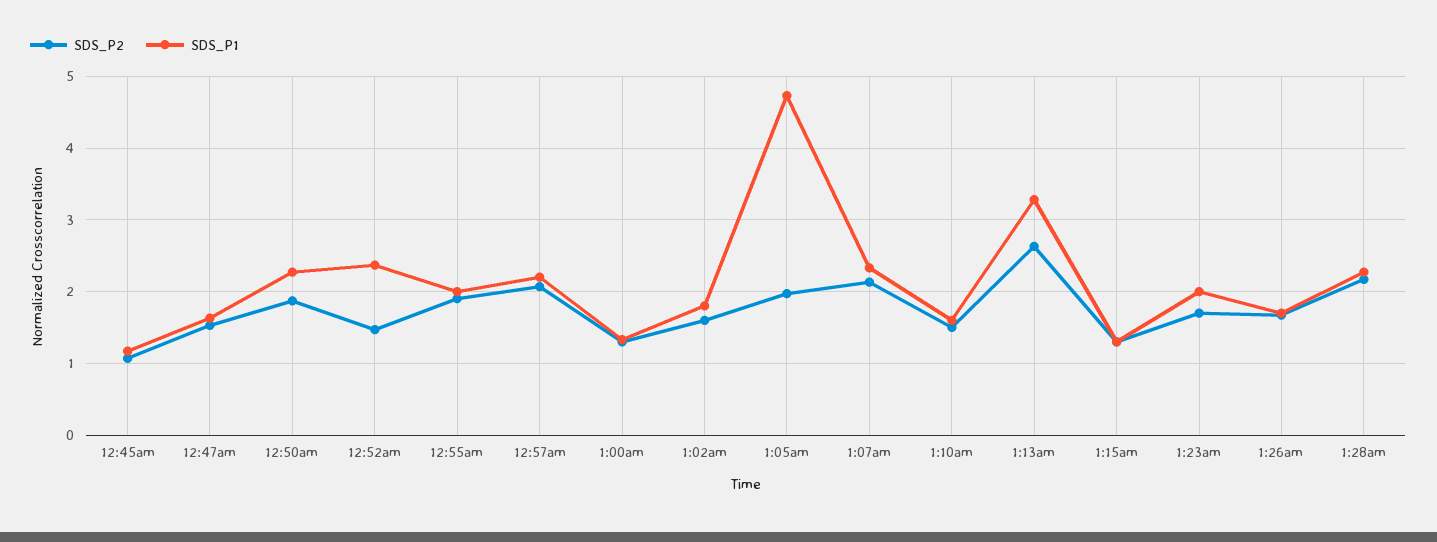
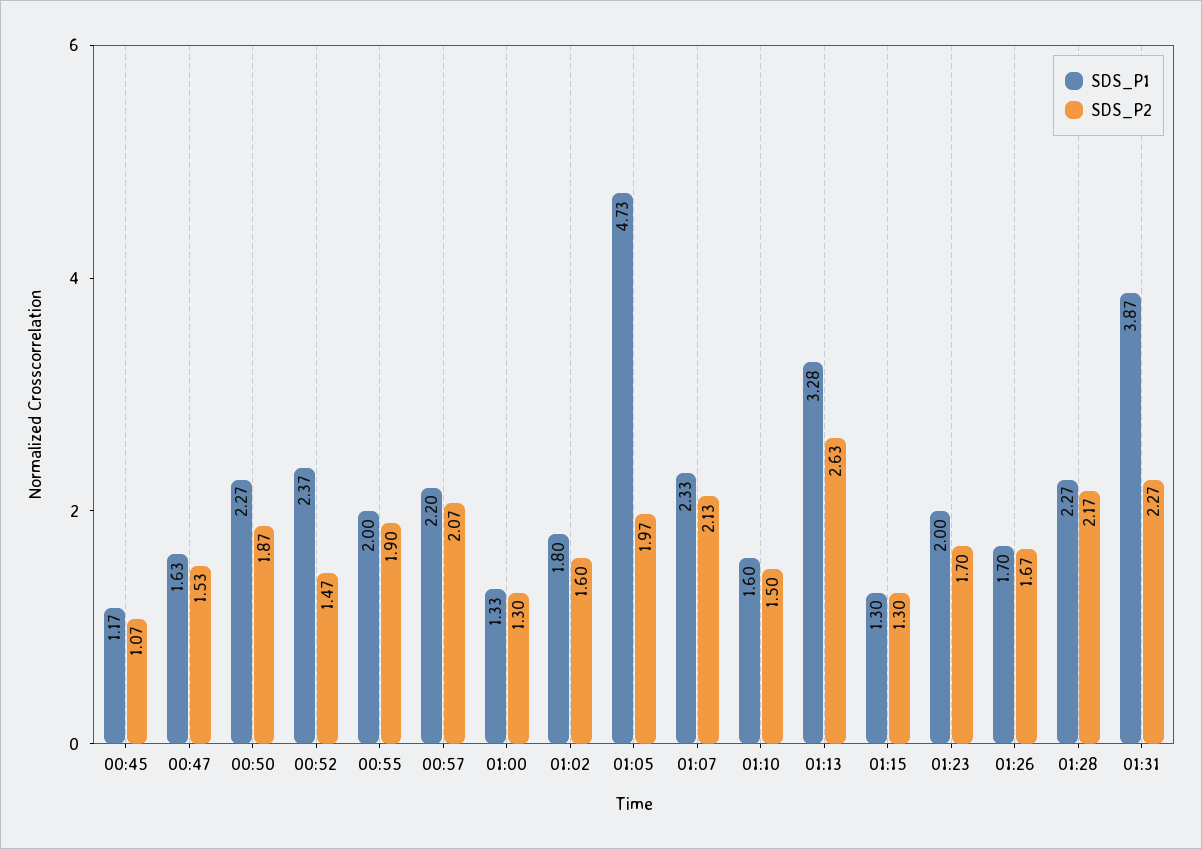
SDS_P1, 01:31: none -> 3.87
SDS_P2, 01:31: none -> 2.27

